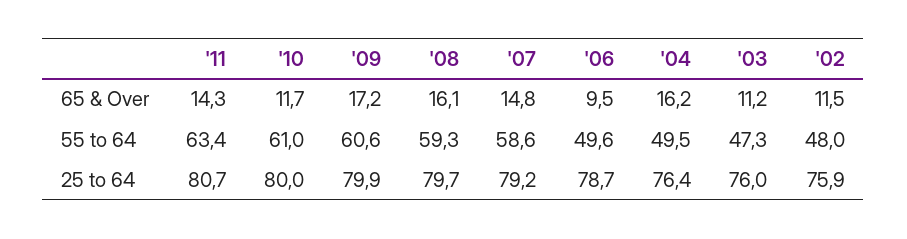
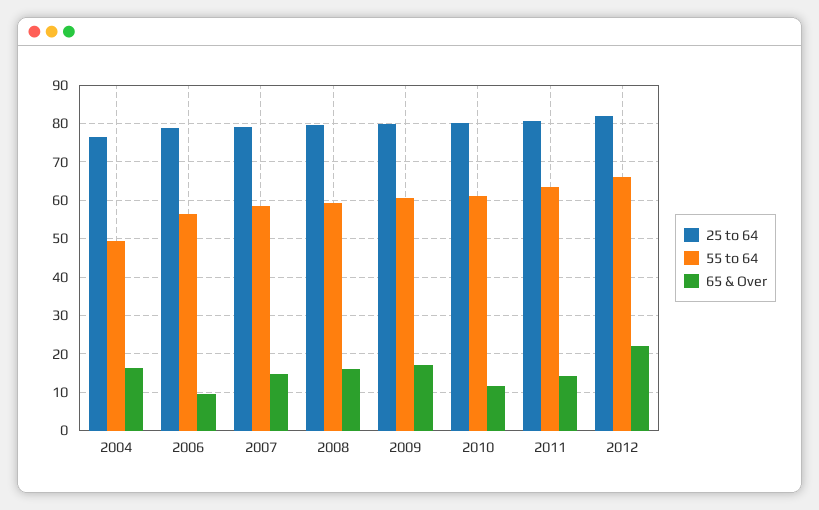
65 & Over, '03: 11.2 -> none
65 & Over, '02: 11.5 -> none
55 to 64, '06: 49.6 -> 56
55 to 64, '03: 47.3 -> none
55 to 64, '02: 48 -> none
25 to 64, '03: 76 -> none
25 to 64, '02: 75.9 -> none
25 to 64, 2012: none -> 82
55 to 64, 2012: none -> 66
65 & Over, 2012: none -> 22

